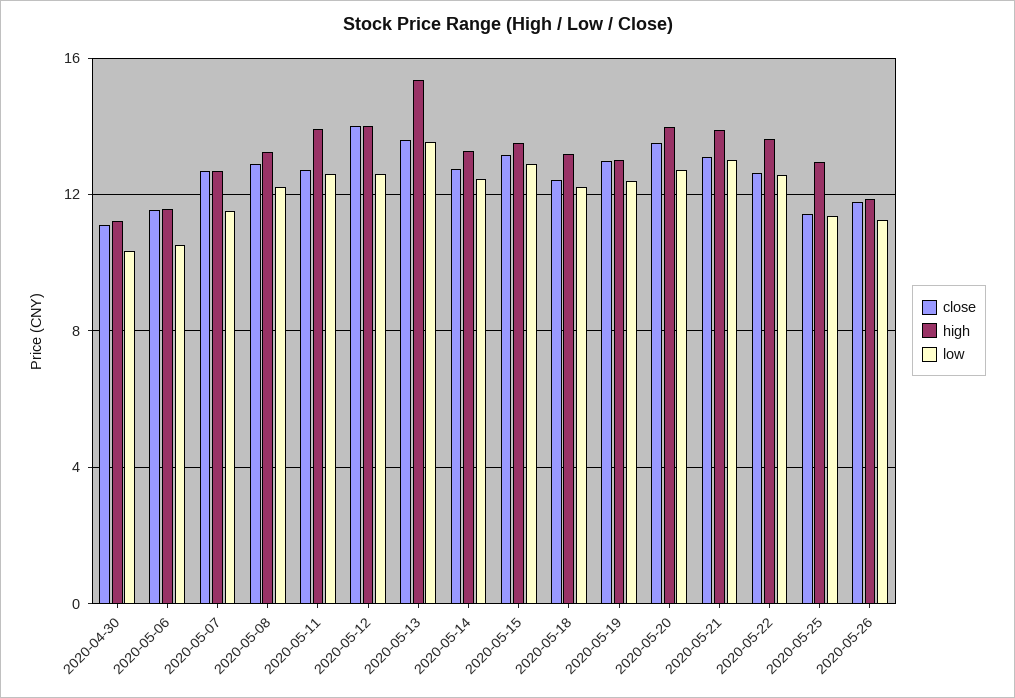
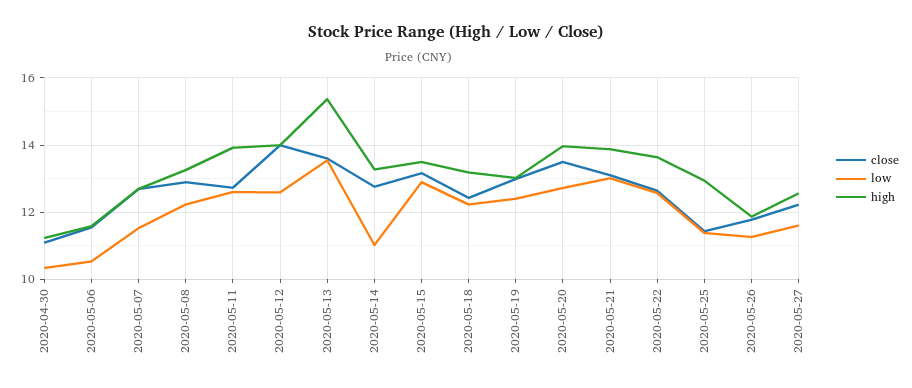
low, 2020-05-14: 12.5 -> 11
close, 2020-05-27: none -> 12.2
low, 2020-05-27: none -> 11.6
high, 2020-05-27: none -> 12.6

